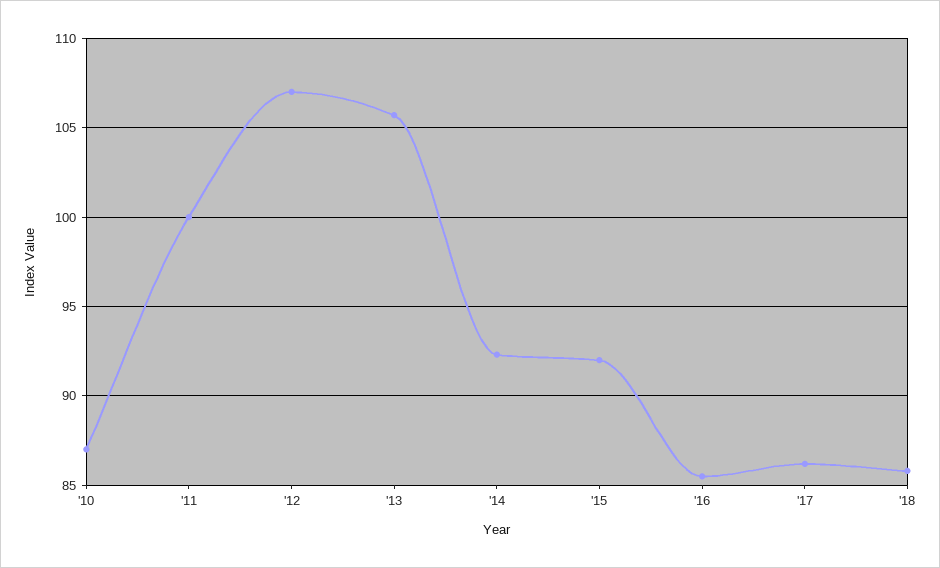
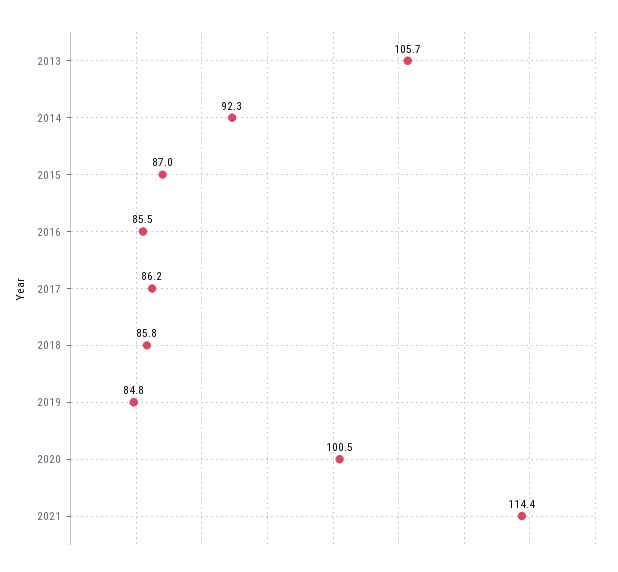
'10: 87 -> none
'11: 100 -> none
'12: 107 -> none
'15: 92 -> 87
2019: none -> 84.8
2020: none -> 100.5
2021: none -> 114.4

